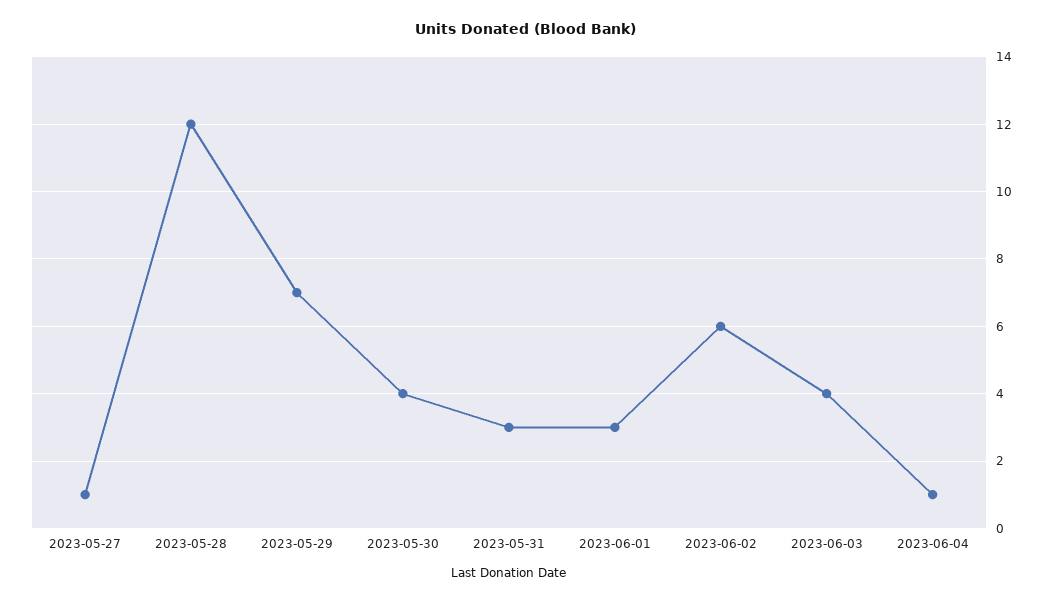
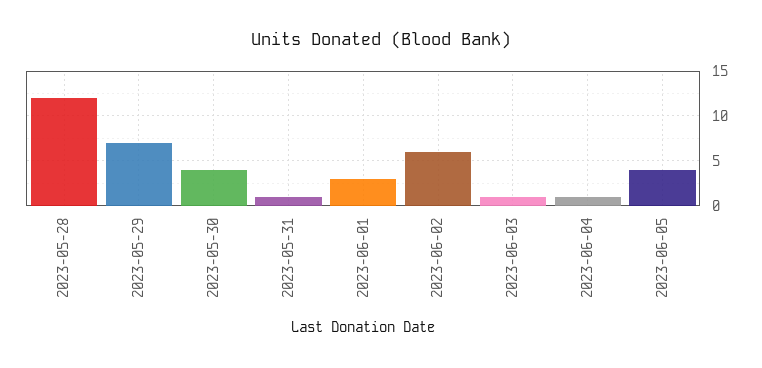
2023-05-27: 1 -> none
2023-05-31: 3 -> 1
2023-06-03: 4 -> 1
2023-06-05: none -> 4

